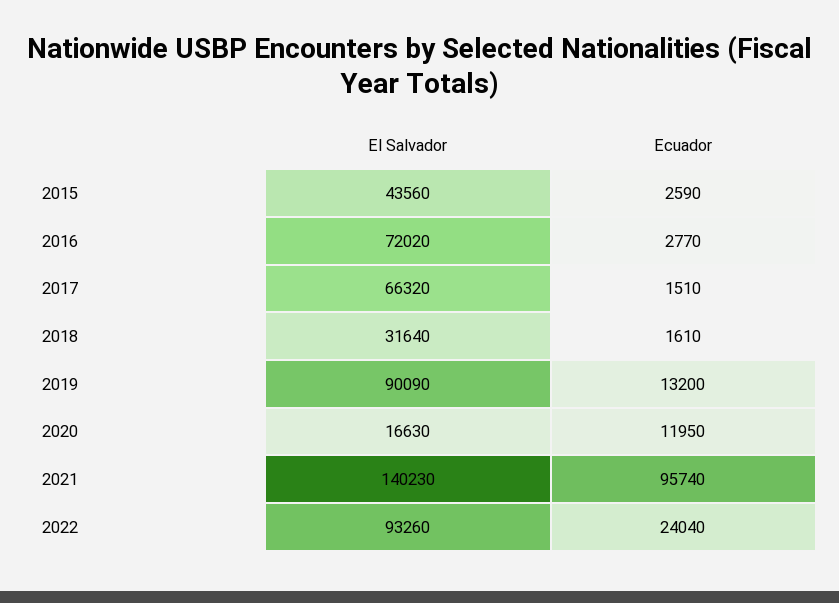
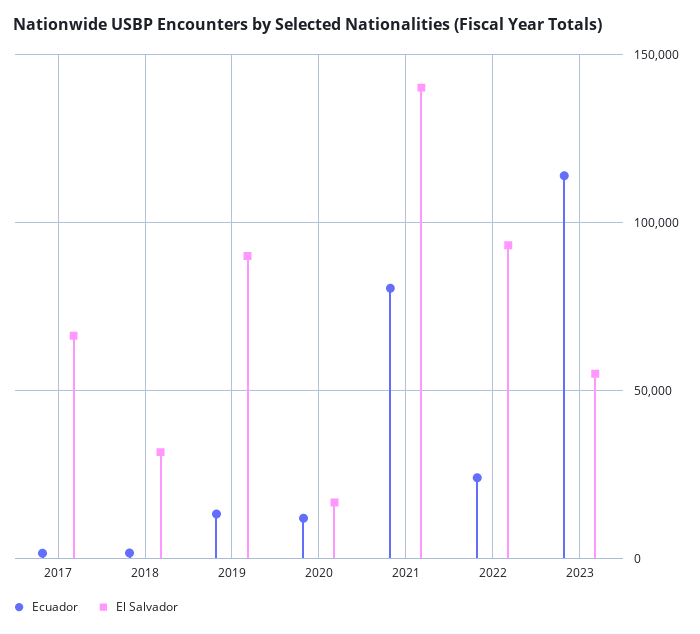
El Salvador, 2015: 43560 -> none
Ecuador, 2015: 2590 -> none
El Salvador, 2016: 72020 -> none
Ecuador, 2016: 2770 -> none
Ecuador, 2021: 95740 -> 80000
Ecuador, 2023: none -> 115000
El Salvador, 2023: none -> 55000

